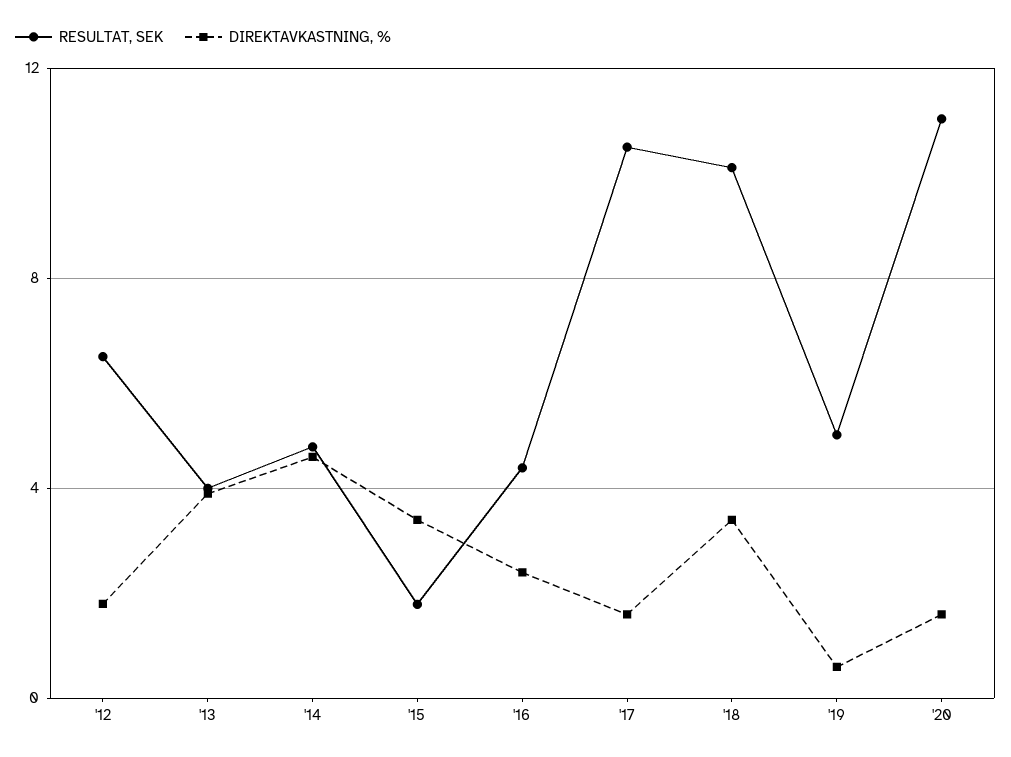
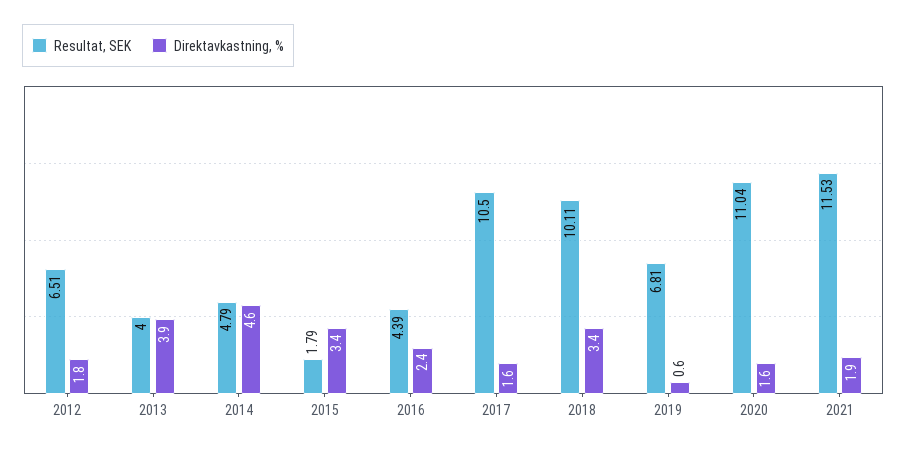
RESULTAT, SEK, '19: 5 -> 6.81
RESULTAT, SEK, 2021: none -> 11.53
DIREKTAVKASTNING, %, 2021: none -> 1.9

